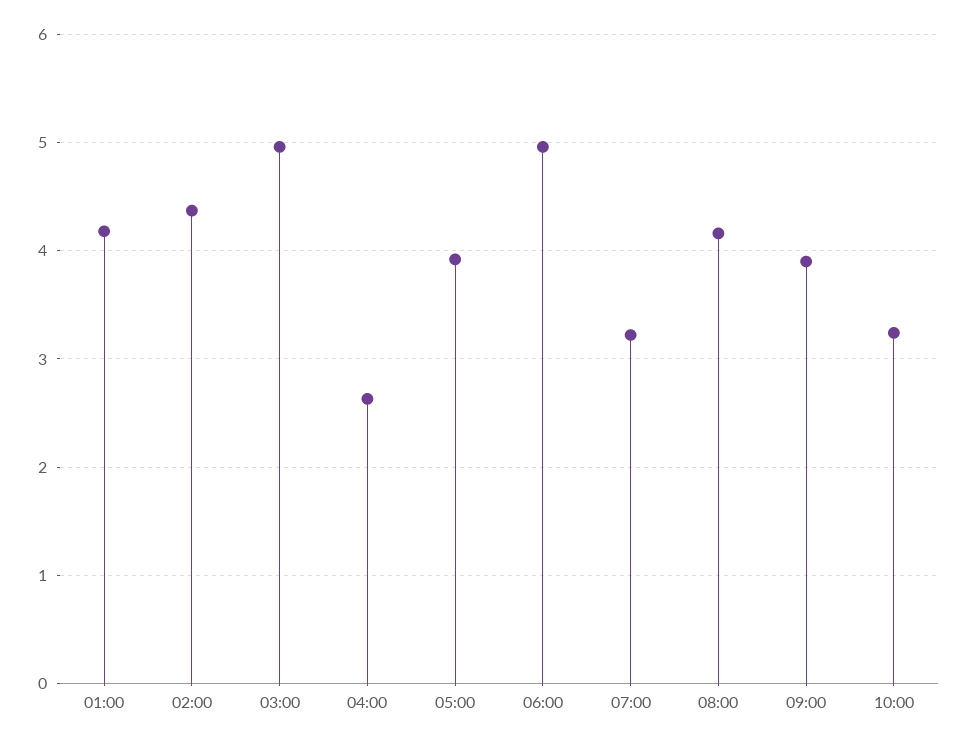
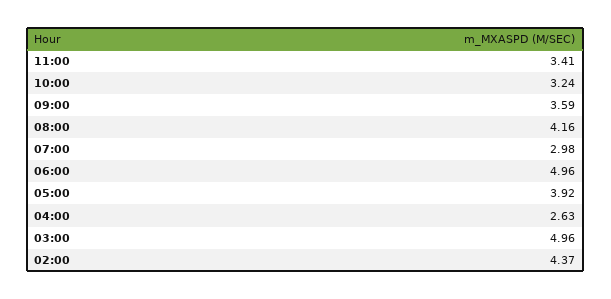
01:00: 4.2 -> none
07:00: 3.2 -> 2.98
09:00: 3.9 -> 3.59
11:00: none -> 3.41

